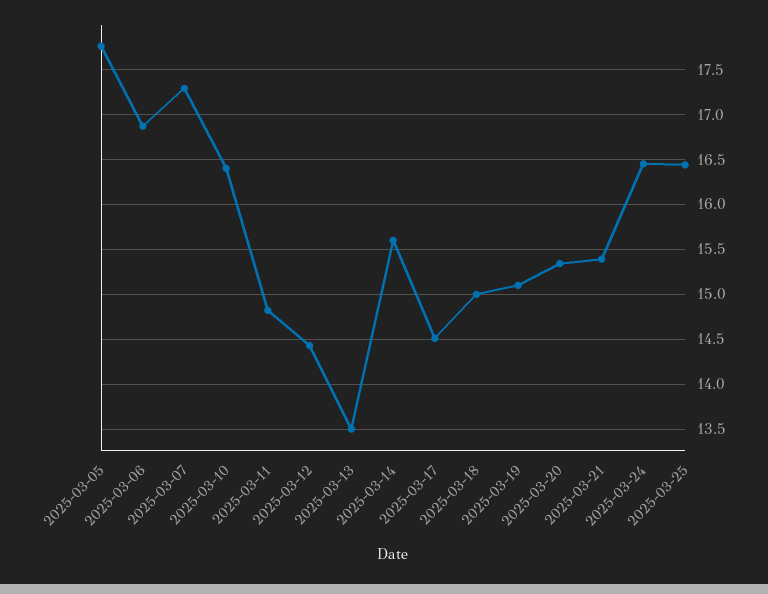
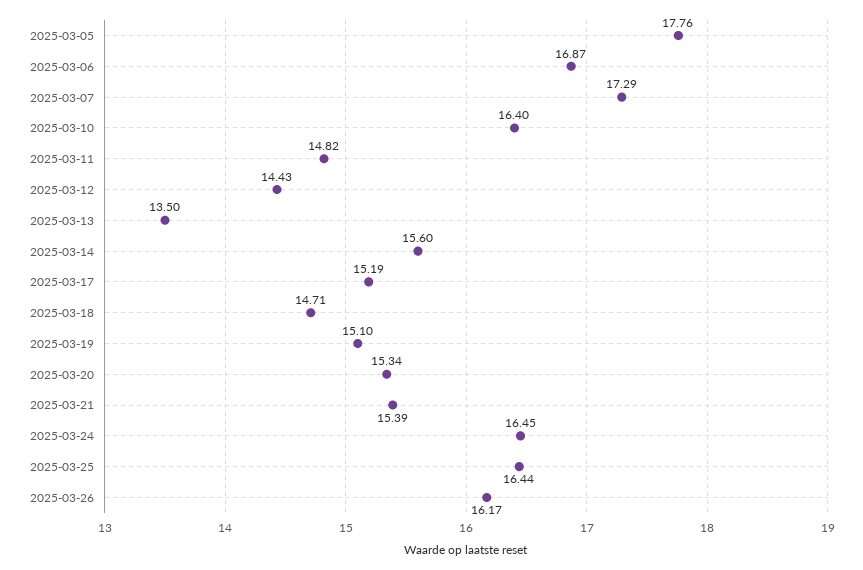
2025-03-17: 14.5 -> 15.19
2025-03-18: 15 -> 14.71
2025-03-26: none -> 16.17

